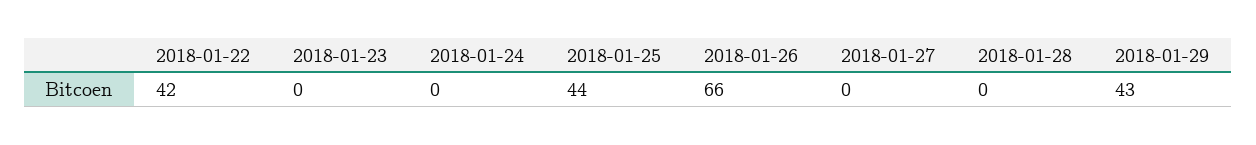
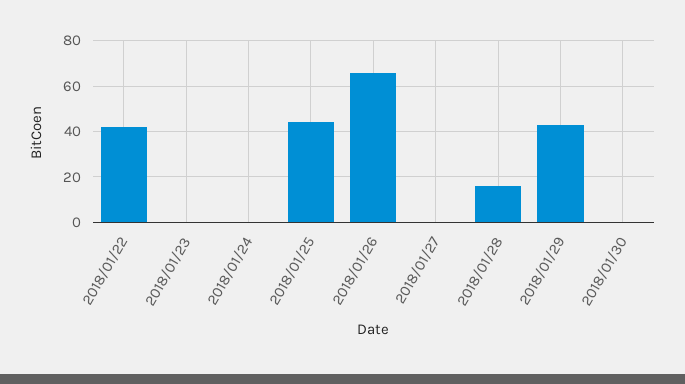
2018-01-28: 0 -> 15
2018/01/30: none -> 0

